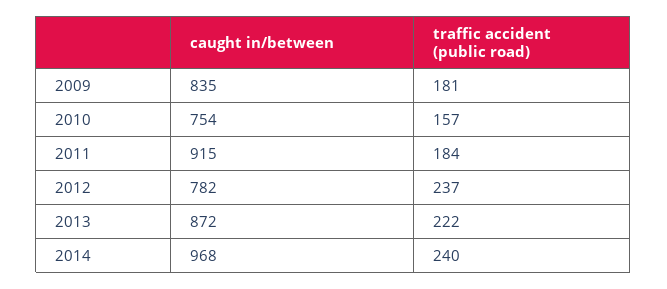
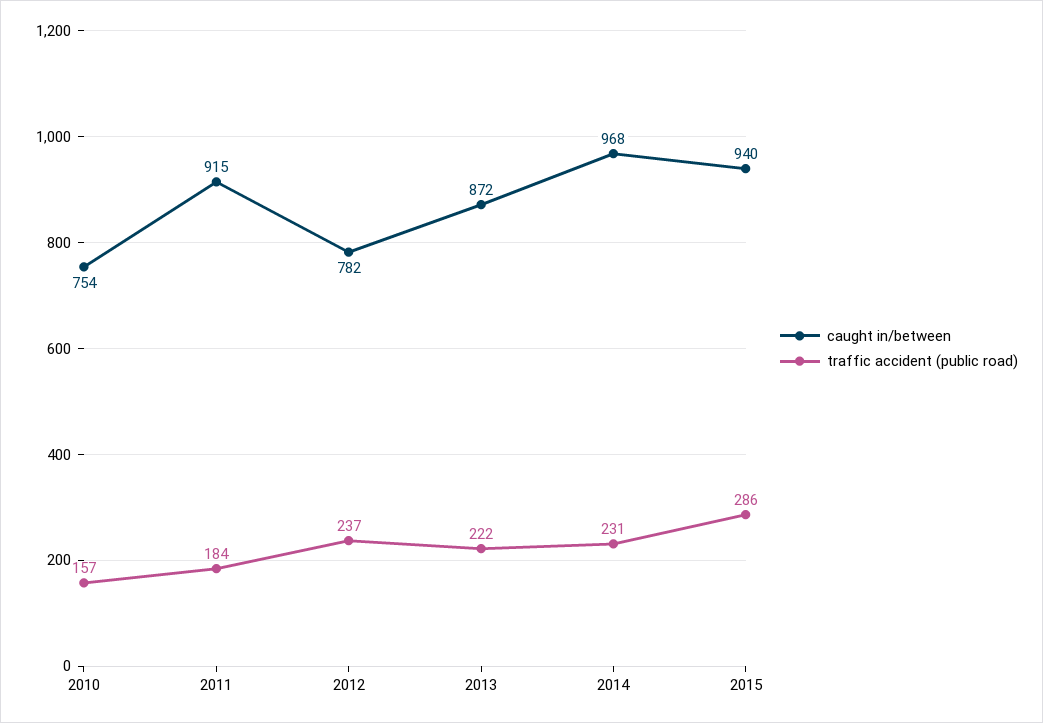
caught in/between, 2009: 835 -> none
traffic accident (public road), 2009: 181 -> none
traffic accident (public road), 2014: 240 -> 231
caught in/between, 2015: none -> 940
traffic accident (public road), 2015: none -> 286

